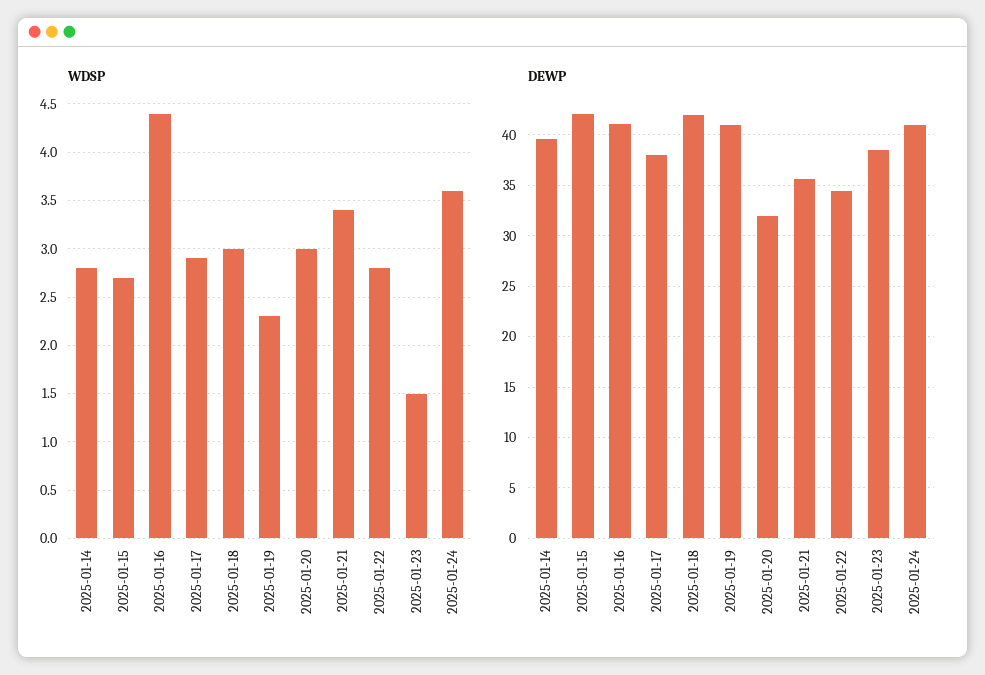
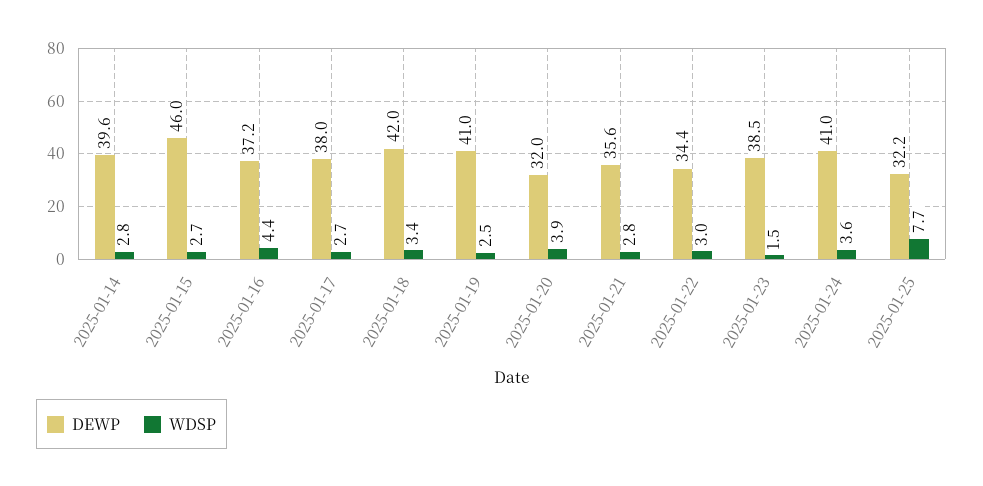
WDSP, 2025-01-17: 2.9 -> 2.7
WDSP, 2025-01-18: 3 -> 3.4
WDSP, 2025-01-19: 2.3 -> 2.5
WDSP, 2025-01-20: 3 -> 3.9
WDSP, 2025-01-21: 3.4 -> 2.8
WDSP, 2025-01-22: 2.8 -> 3
DEWP, 2025-01-15: 42 -> 46
DEWP, 2025-01-16: 41 -> 37.2
DEWP, 2025-01-25: none -> 32.2
WDSP, 2025-01-25: none -> 7.7

